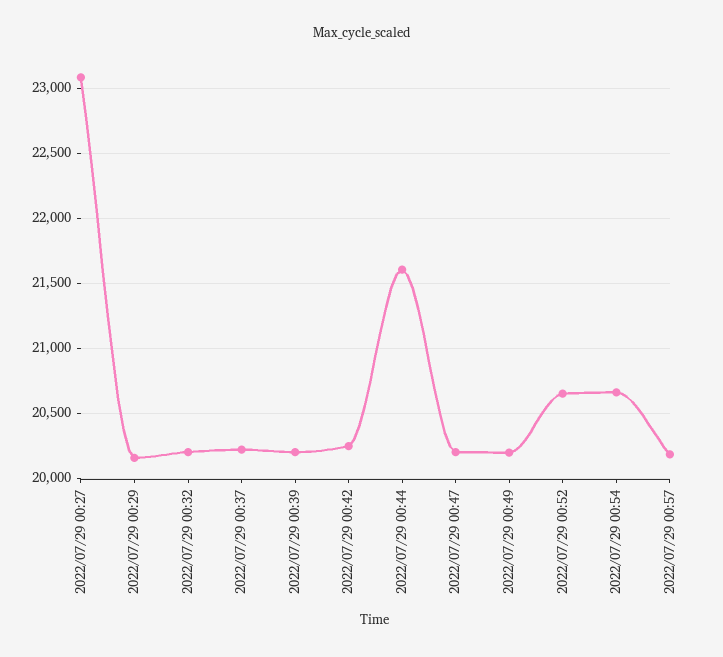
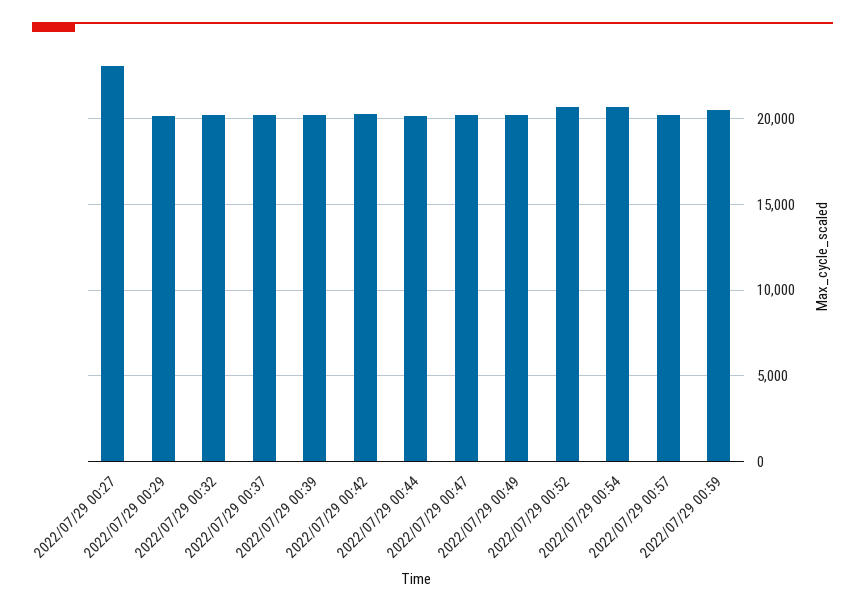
2022/07/29 00:44: 21600 -> 20000
2022/07/29 00:59: none -> 20500

